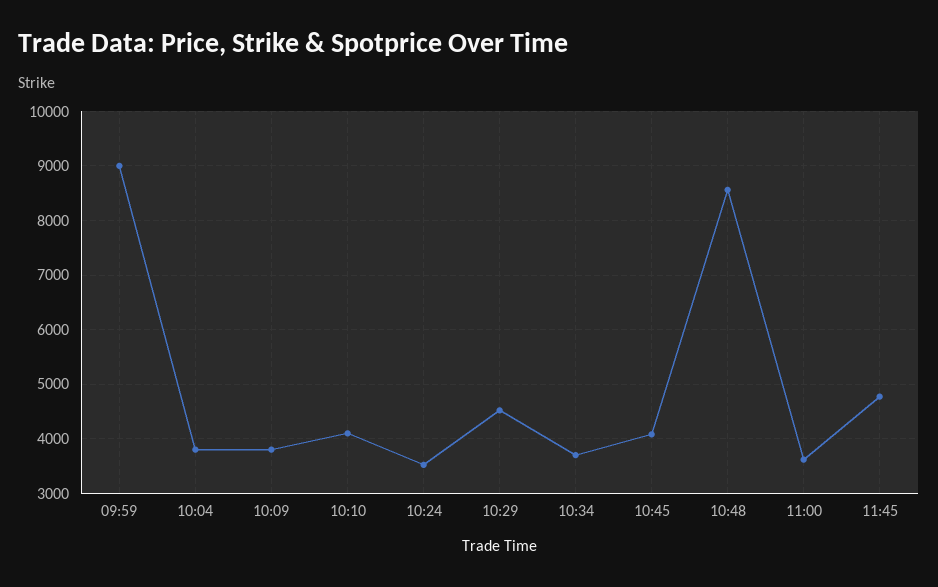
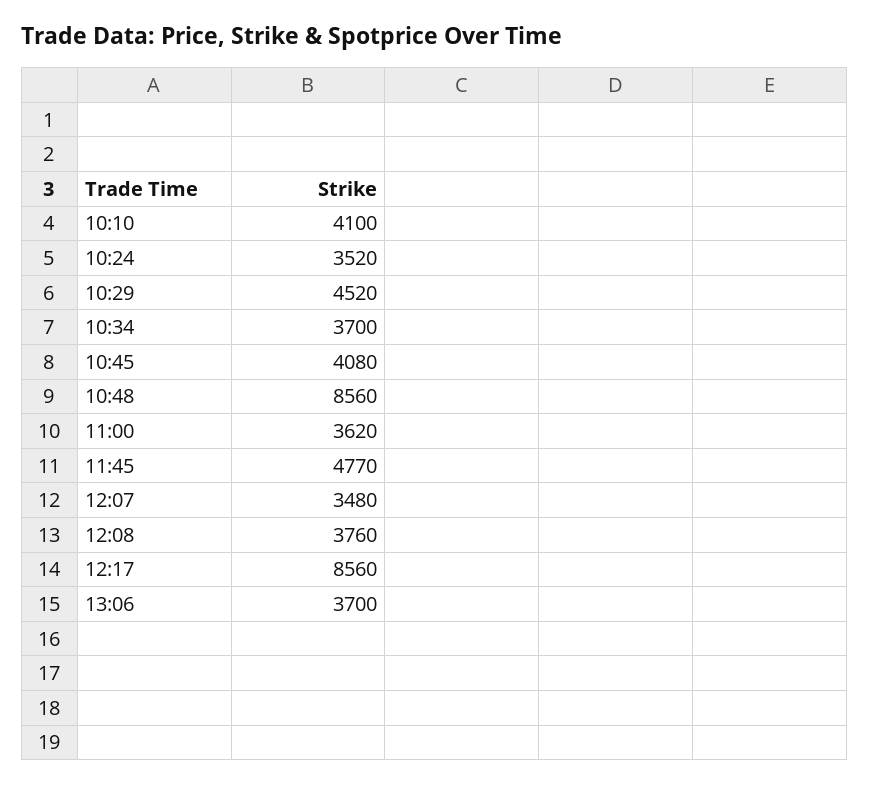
09:59: 9000 -> none
10:04: 3800 -> none
10:09: 3800 -> none
12:07: none -> 3480
12:08: none -> 3760
12:17: none -> 8560
13:06: none -> 3700

